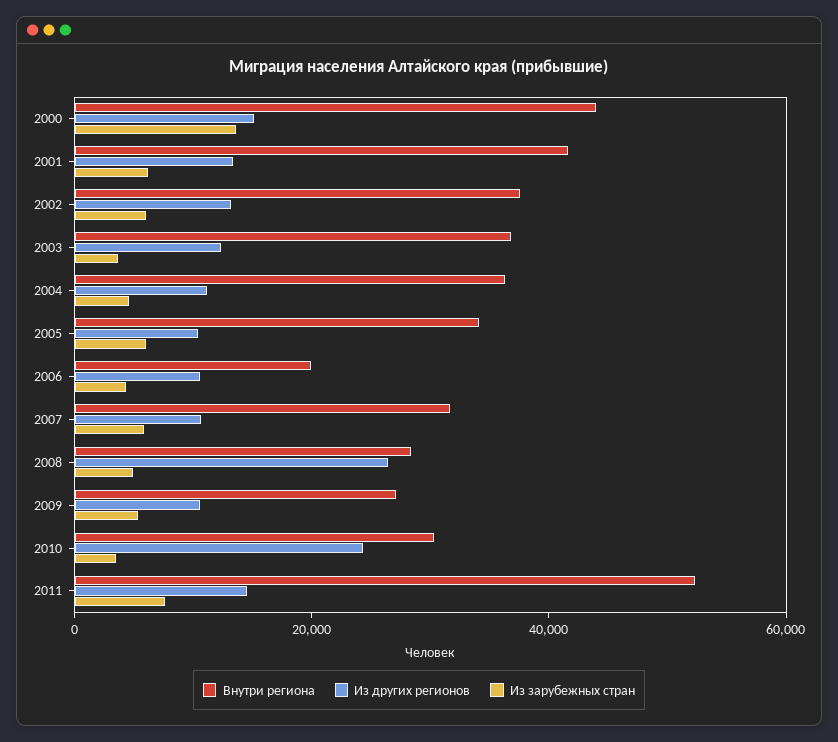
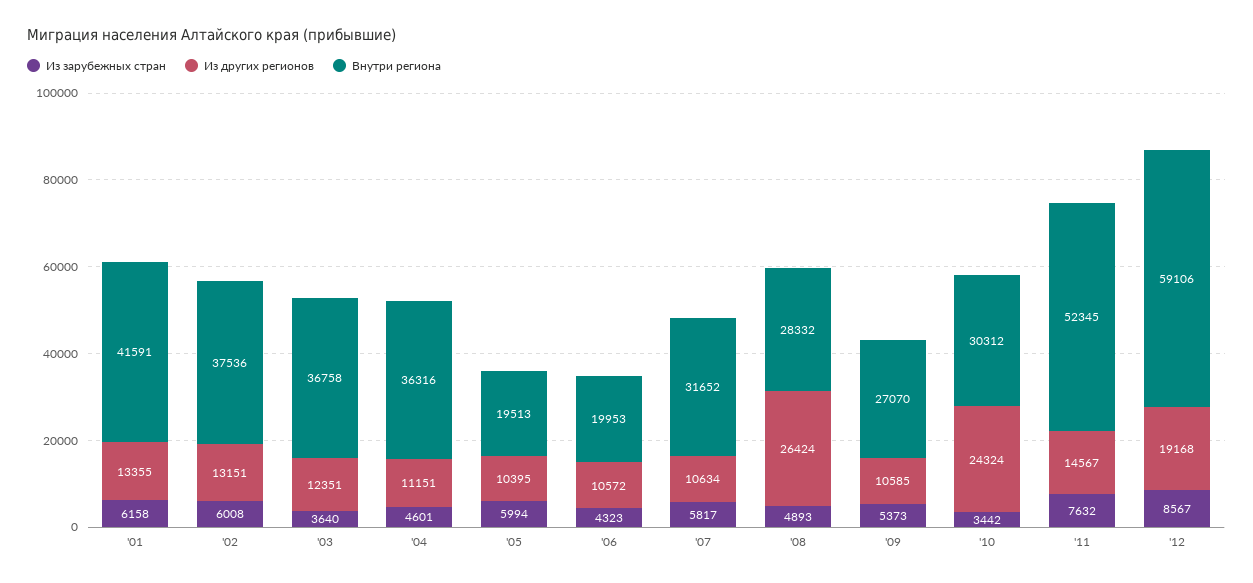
Внутри региона, 2000: 45000 -> none
Из других регионов, 2000: 15000 -> none
Из зарубежных стран, 2000: 15000 -> none
Внутри региона, 2005: 35000 -> 19513
Из зарубежных стран, '12: none -> 8567
Из других регионов, '12: none -> 19168
Внутри региона, '12: none -> 59106

